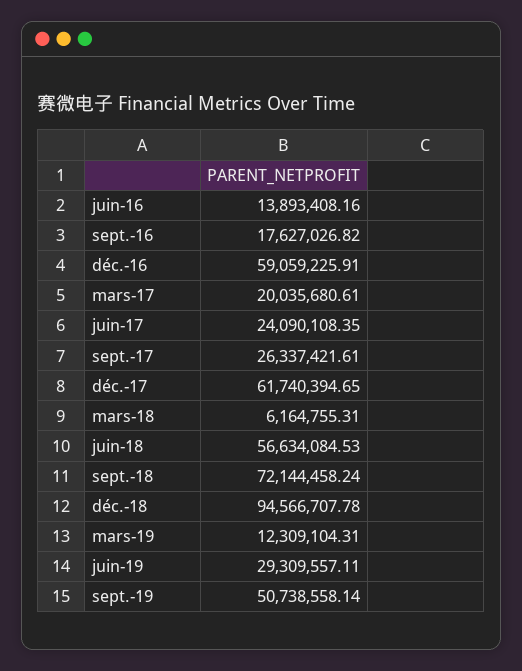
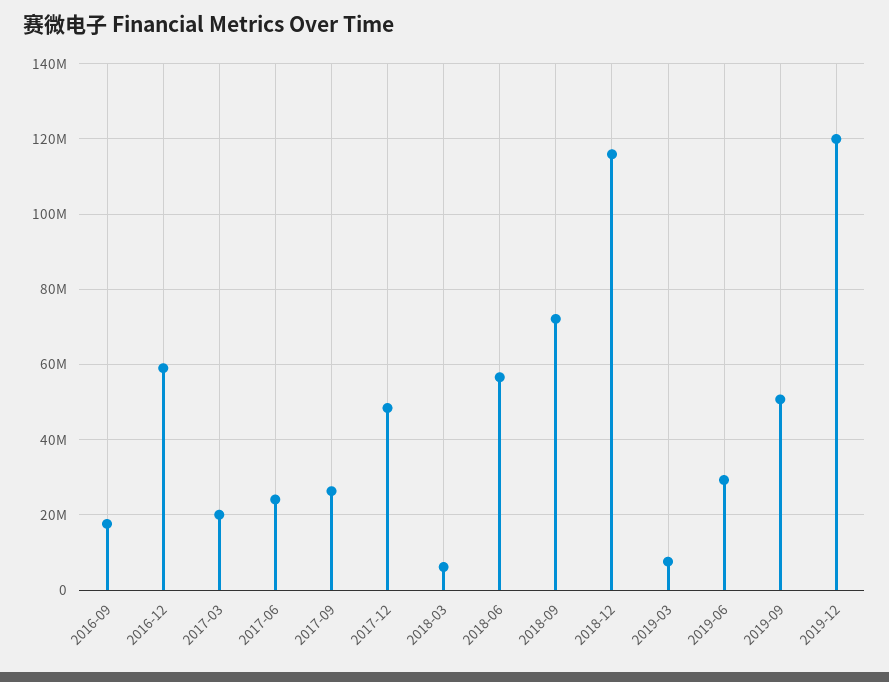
juin-16: 13893408.16 -> none
déc.-17: 61740394.65 -> 48000000
déc.-18: 94566707.78 -> 116000000
mars-19: 12309104.31 -> 8000000
2019-12: none -> 120000000

